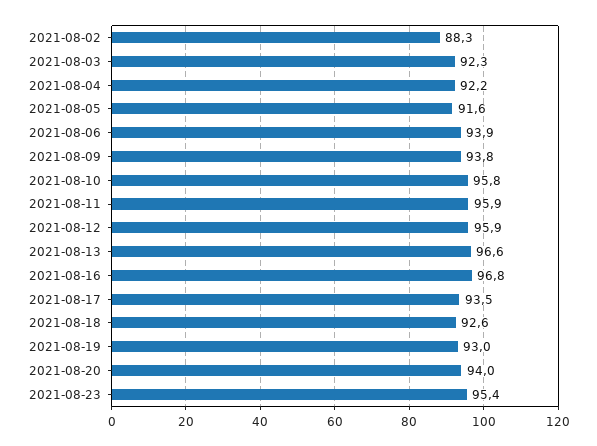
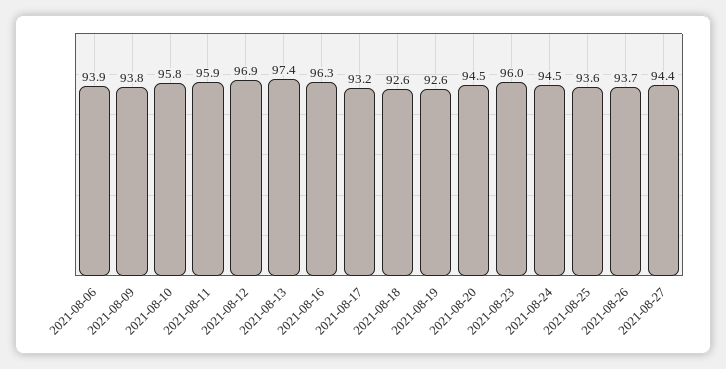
2021-08-02: 88.3 -> none
2021-08-03: 92.3 -> none
2021-08-04: 92.2 -> none
2021-08-05: 91.6 -> none
2021-08-12: 95.9 -> 96.9
2021-08-13: 96.6 -> 97.4
2021-08-16: 96.8 -> 96.3
2021-08-17: 93.5 -> 93.2
2021-08-19: 93 -> 92.6
2021-08-20: 94 -> 94.5
2021-08-23: 95.4 -> 96
2021-08-24: none -> 94.5
2021-08-25: none -> 93.6
2021-08-26: none -> 93.7
2021-08-27: none -> 94.4

